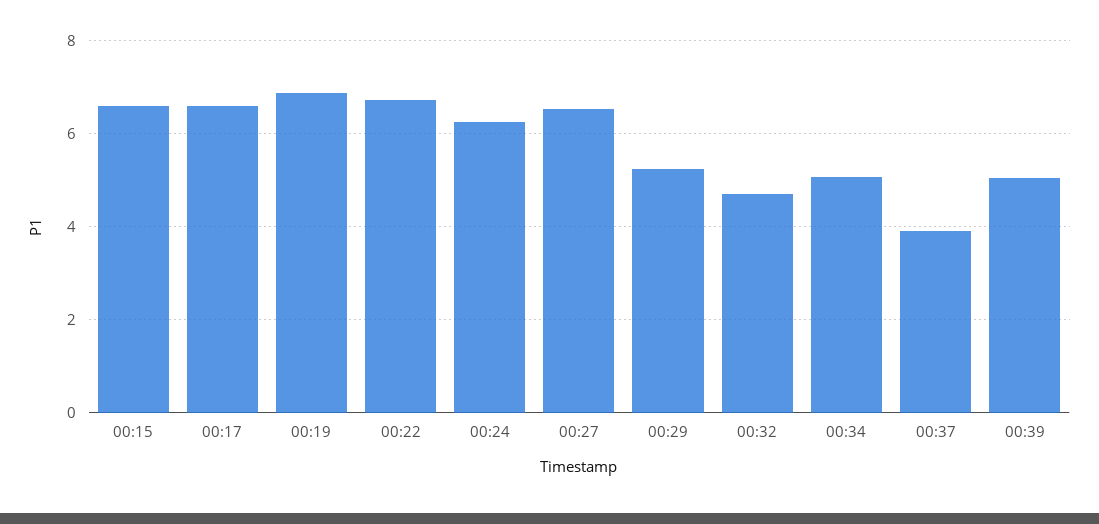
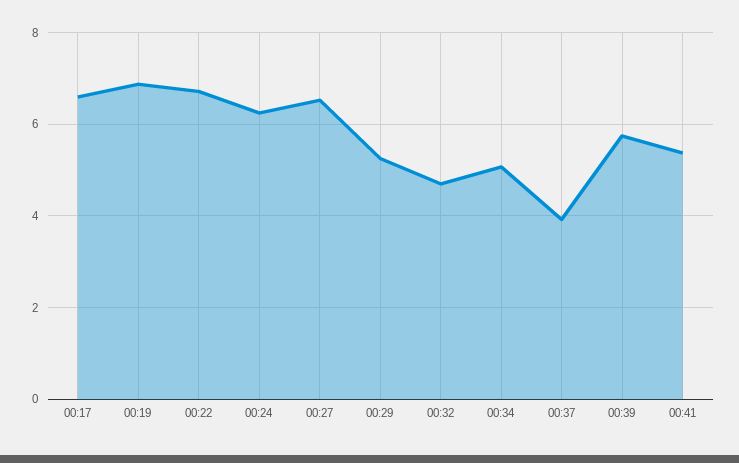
00:15: 6.6 -> none
00:39: 5 -> 5.8
00:41: none -> 5.4

